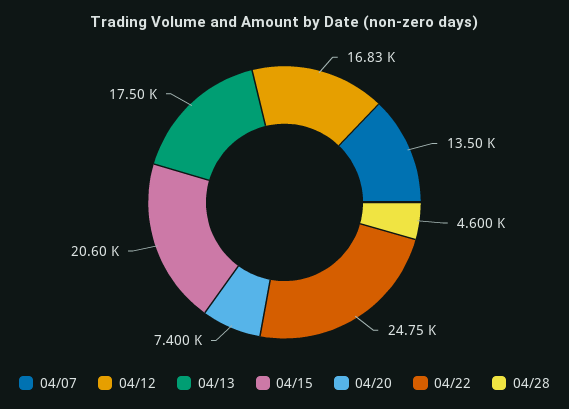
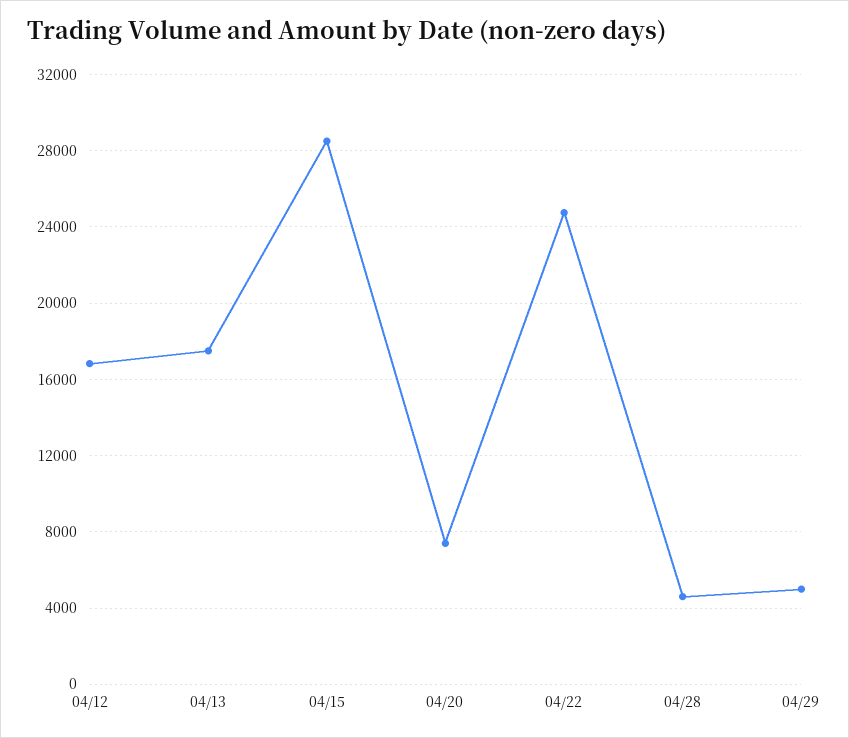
04/07: 13500 -> none
04/15: 20600 -> 28500
04/29: none -> 5000

